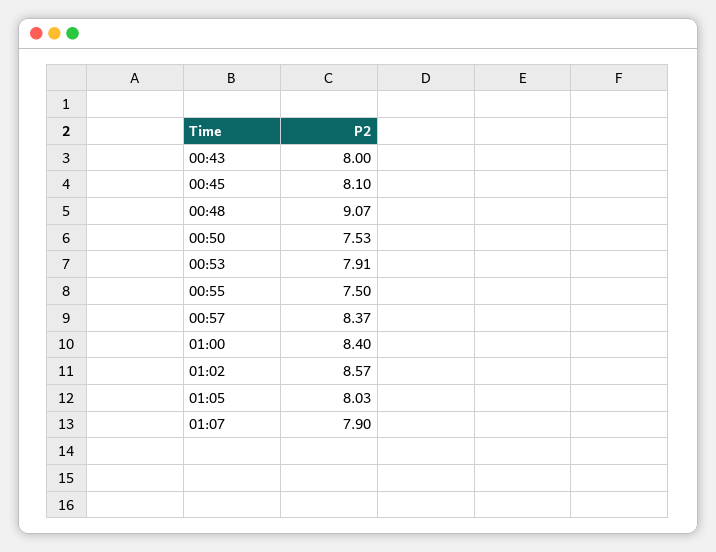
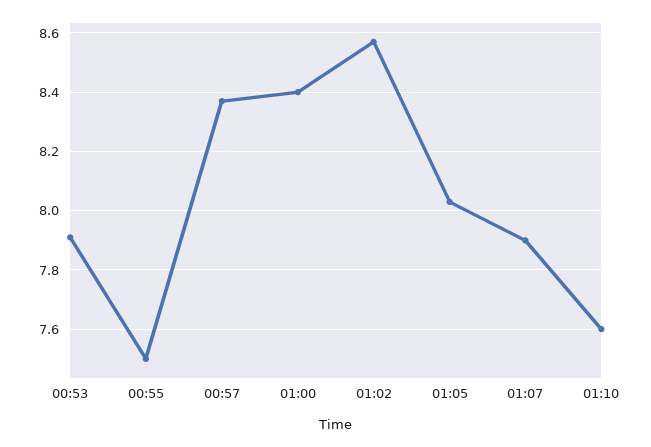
00:43: 8 -> none
00:45: 8.1 -> none
00:48: 9.07 -> none
00:50: 7.53 -> none
01:10: none -> 7.6

